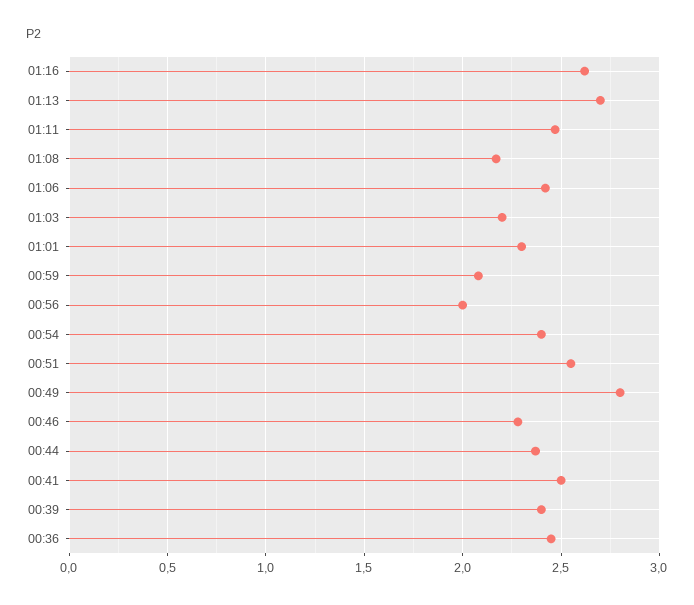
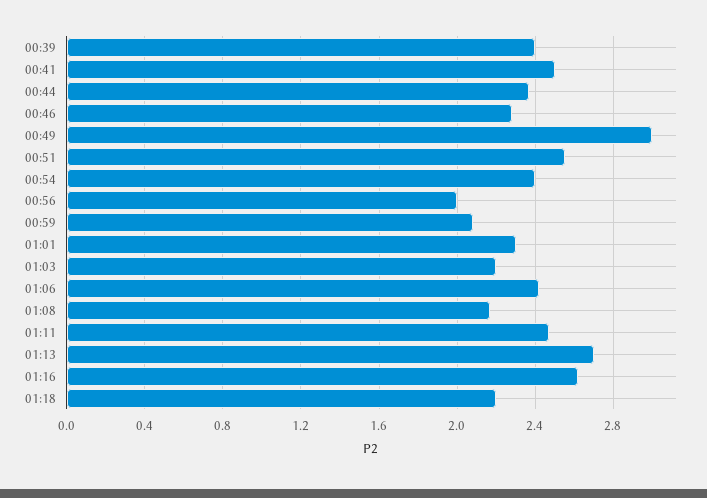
00:49: 2.8 -> 3
00:36: 2.45 -> none
01:18: none -> 2.2

